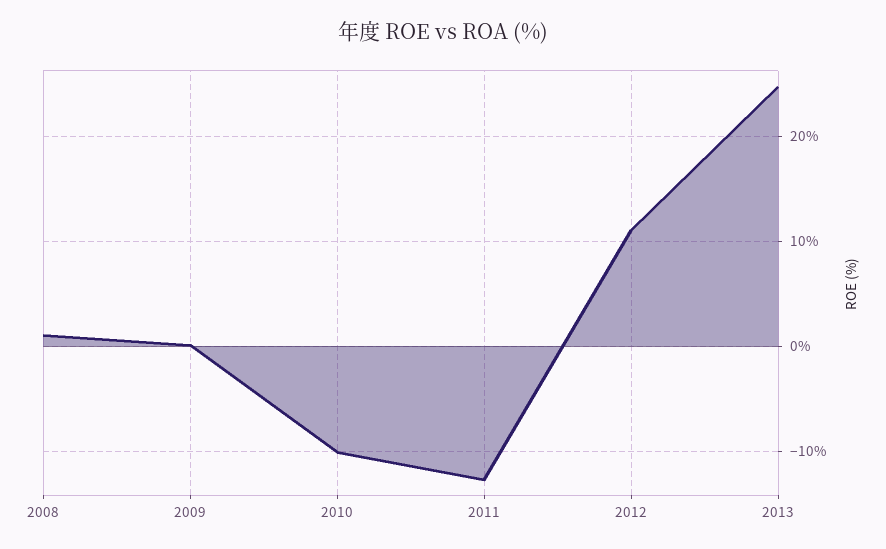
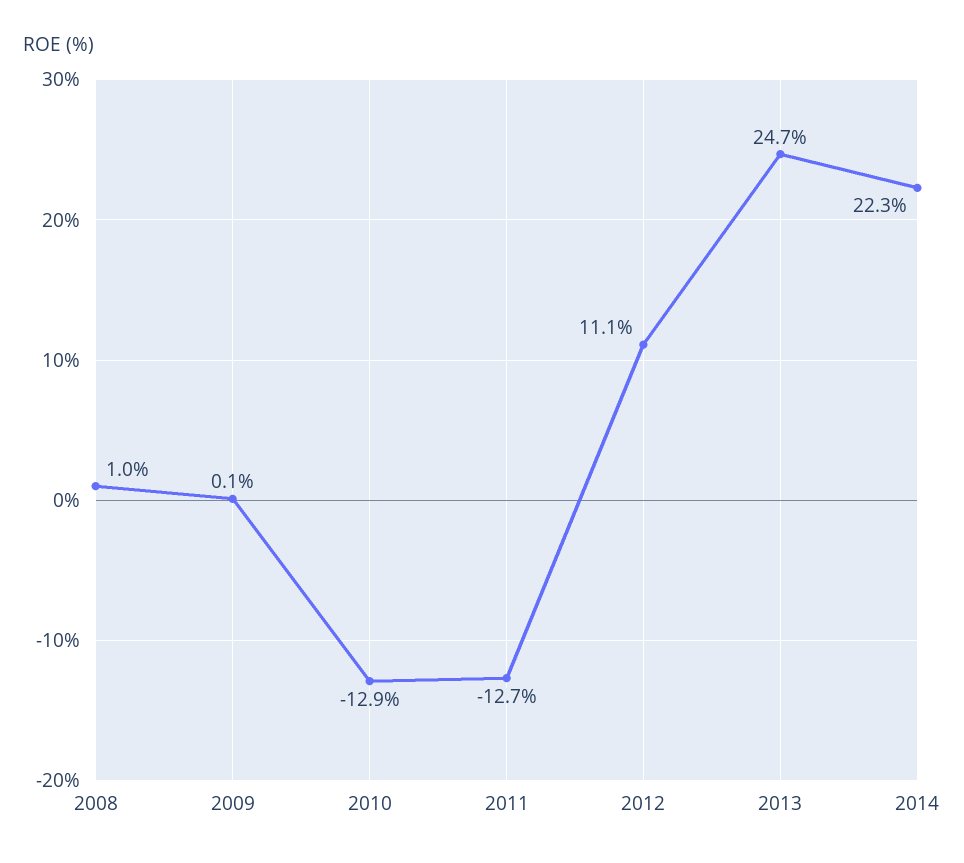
2010: -10 -> -12.9
2014: none -> 22.3

